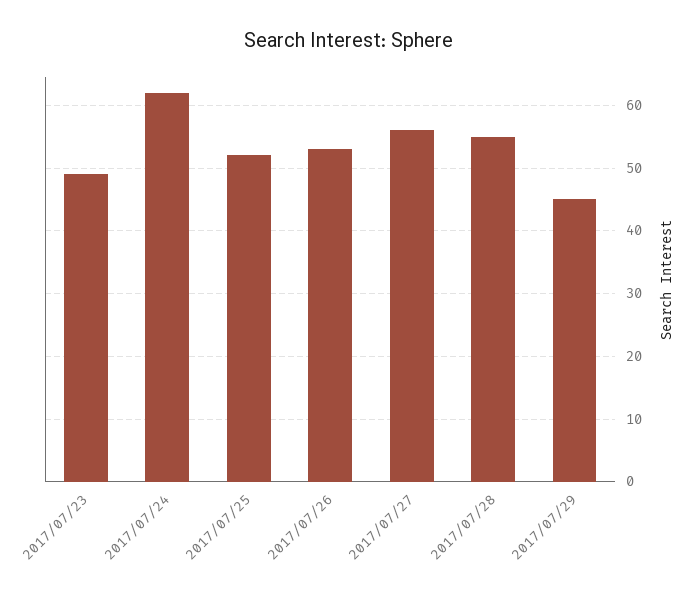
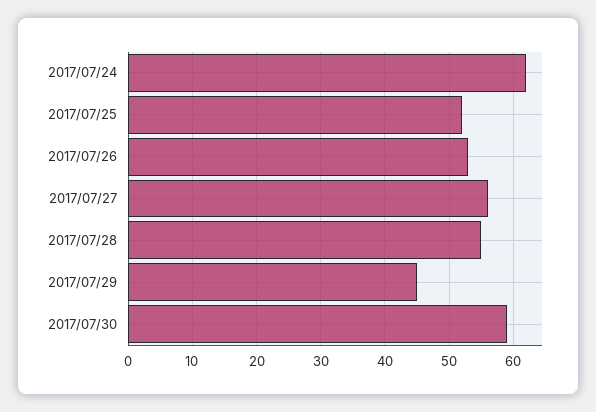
2017/07/23: 49 -> none
2017/07/30: none -> 59

